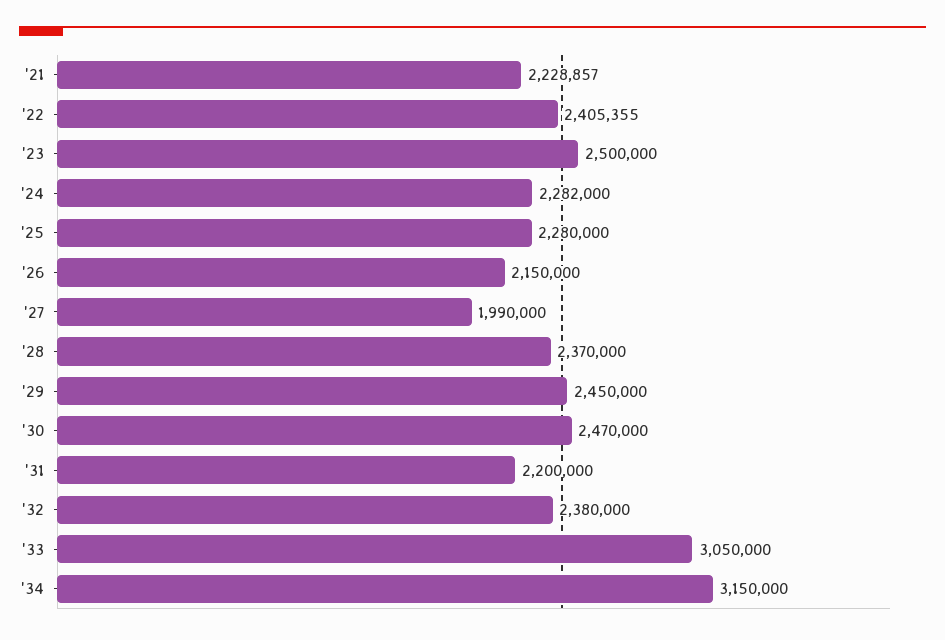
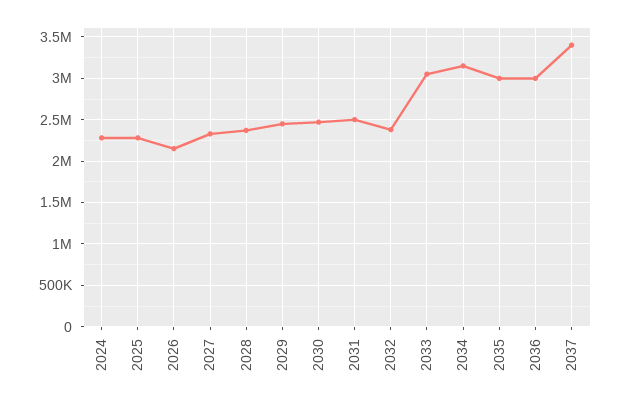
'21: 2228857 -> none
'22: 2405355 -> none
'23: 2500000 -> none
'27: 1990000 -> 2300000
'31: 2200000 -> 2500000
2035: none -> 3000000
2036: none -> 3000000
2037: none -> 3400000

